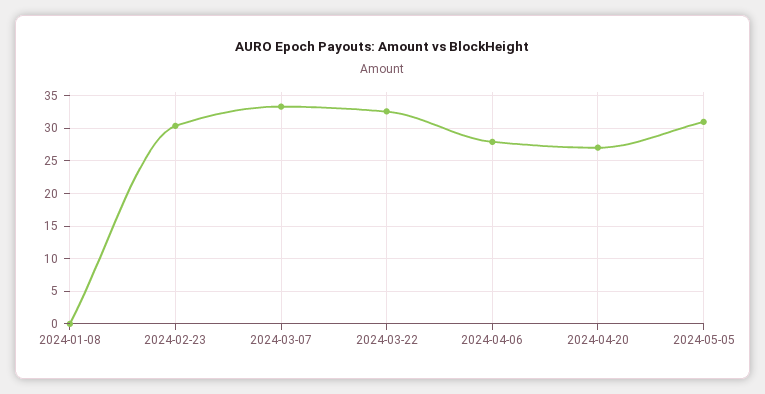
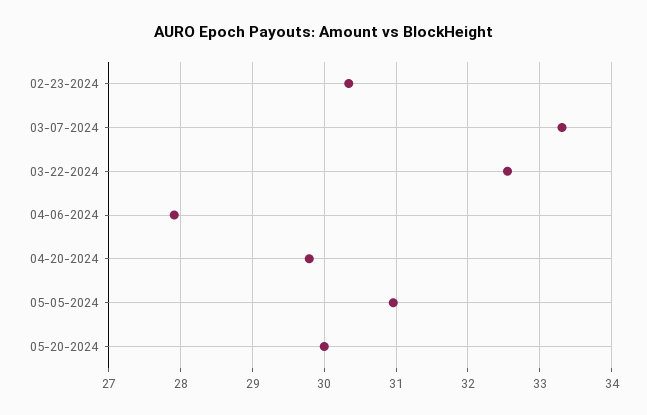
2024-01-08: 0 -> none
2024-04-20: 27 -> 29.8
05-20-2024: none -> 30

